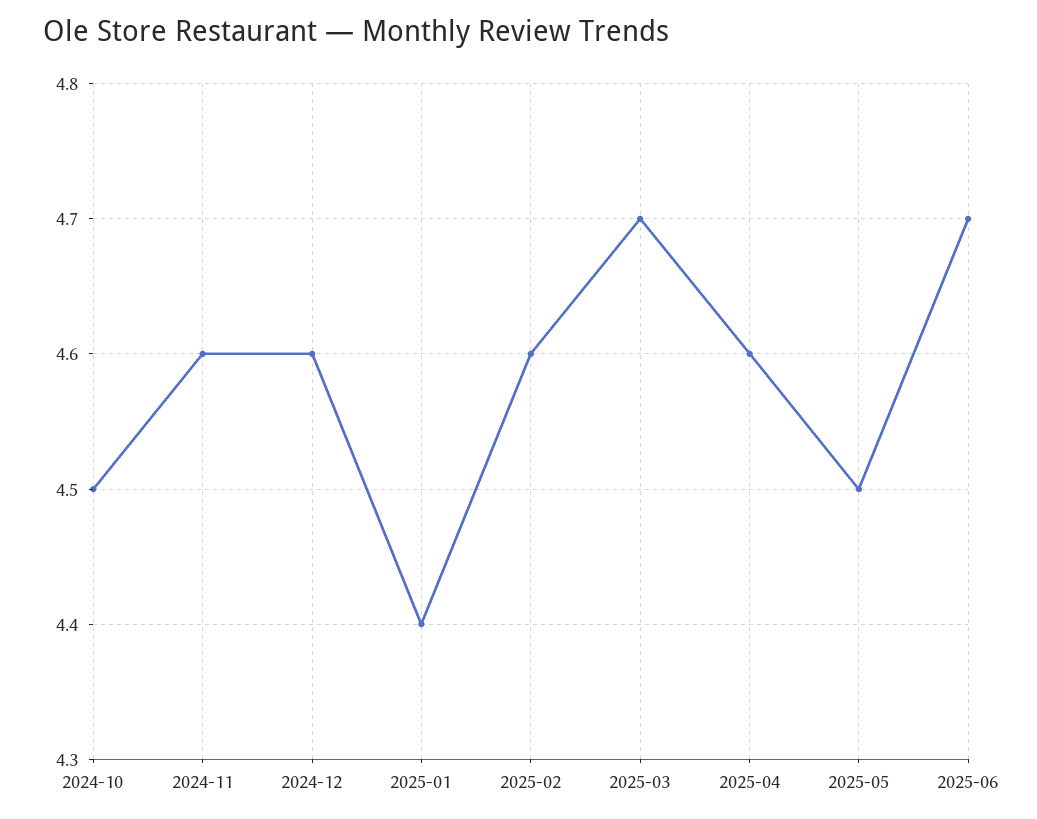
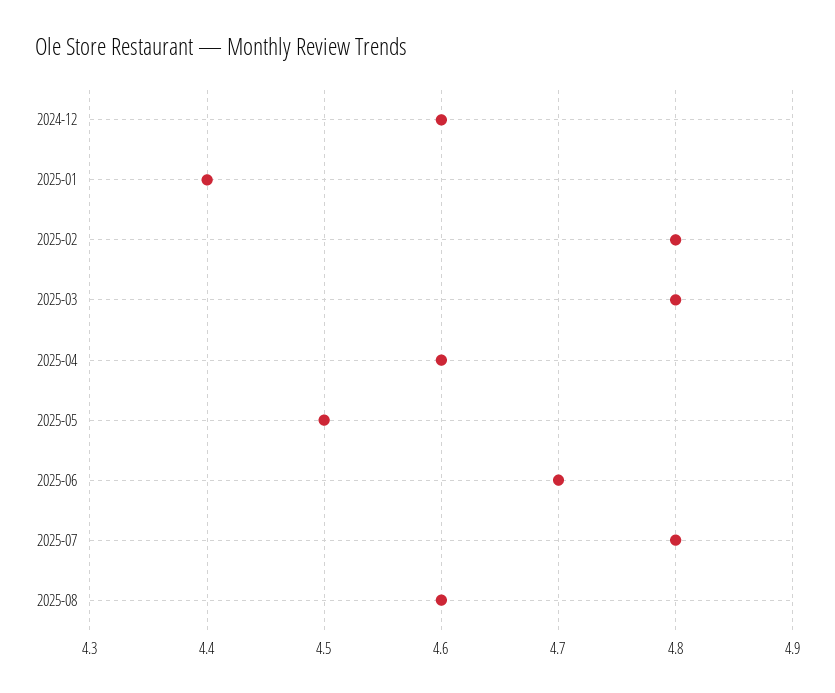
2024-10: 4.5 -> none
2024-11: 4.6 -> none
2025-02: 4.6 -> 4.8
2025-03: 4.7 -> 4.8
2025-07: none -> 4.8
2025-08: none -> 4.6

